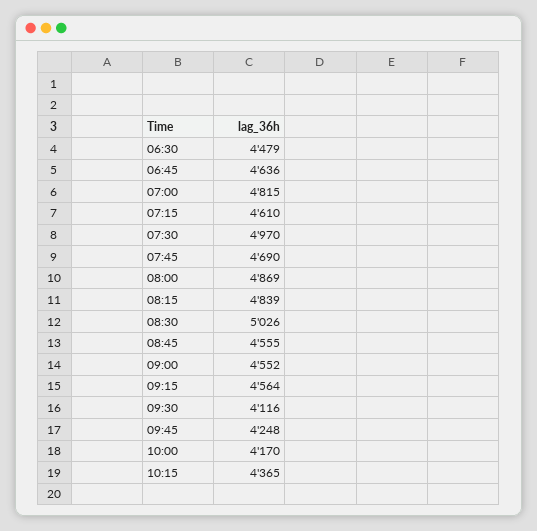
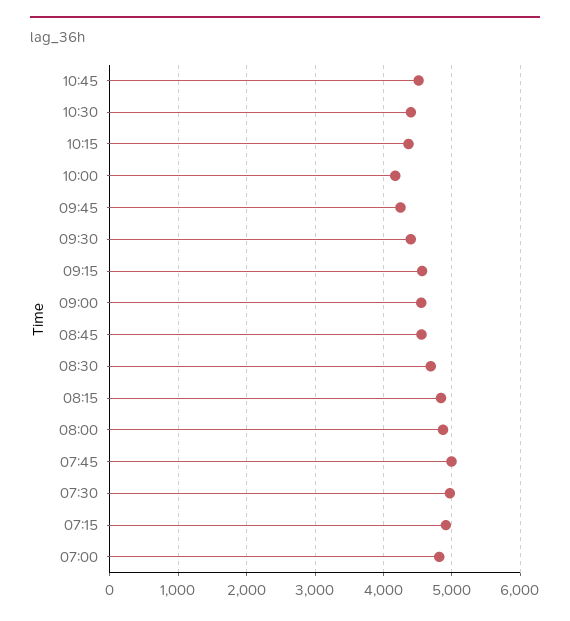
06:30: 4479 -> none
06:45: 4636 -> none
07:15: 4610 -> 4900
07:45: 4690 -> 5000
08:30: 5026 -> 4700
09:30: 4116 -> 4400
10:45: none -> 4500
10:30: none -> 4400

